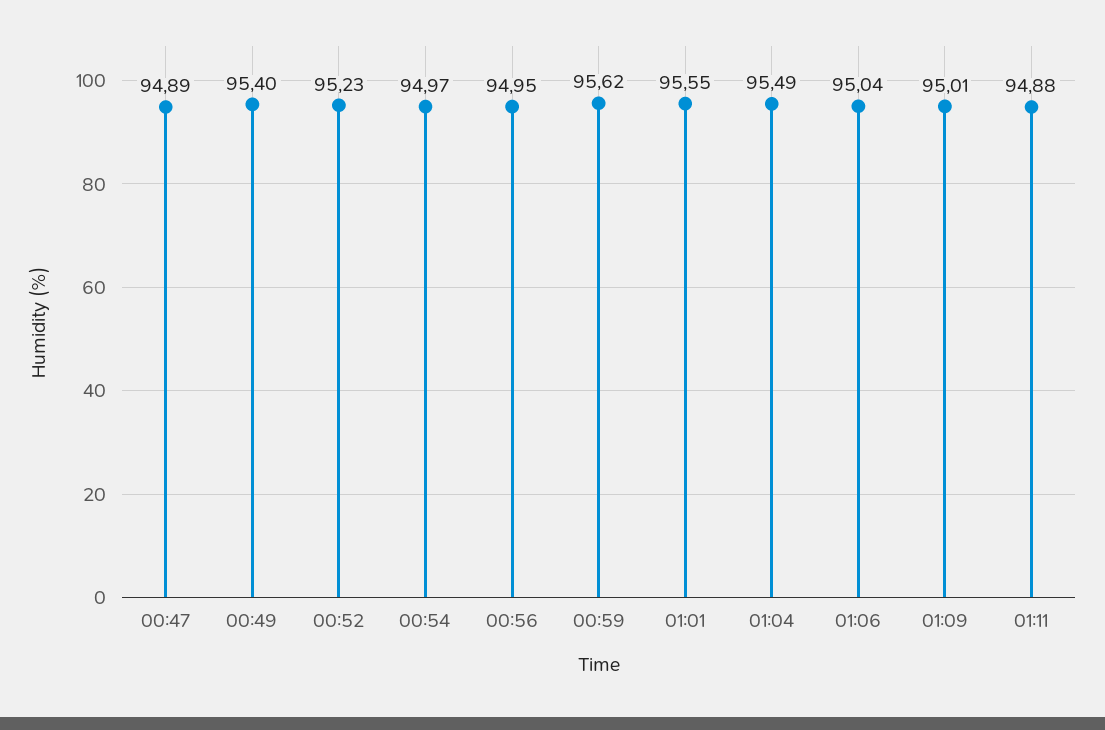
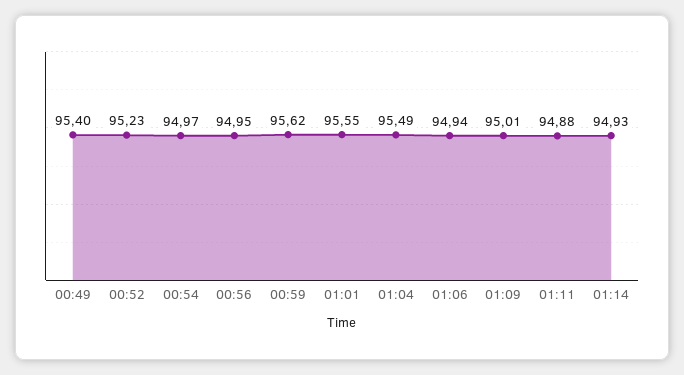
00:47: 94.89 -> none
01:06: 95.04 -> 94.94
01:14: none -> 94.93

